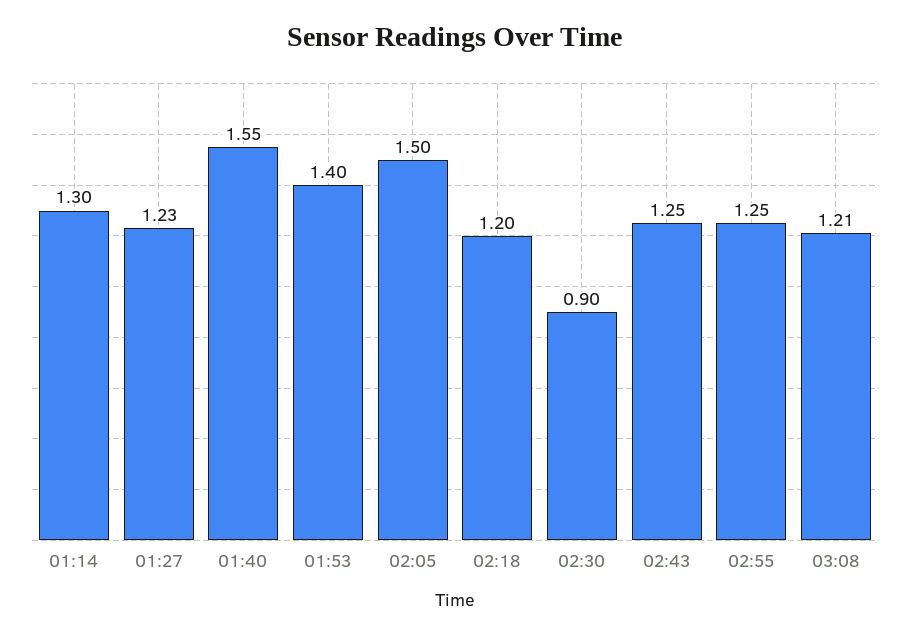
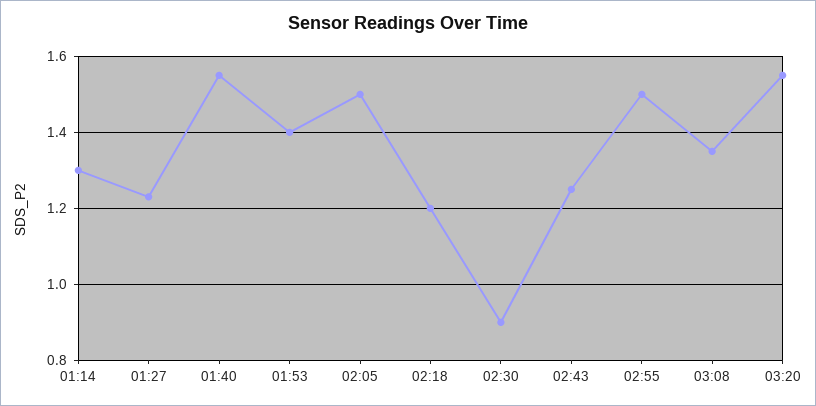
02:55: 1.25 -> 1.5
03:08: 1.21 -> 1.35
03:20: none -> 1.55

